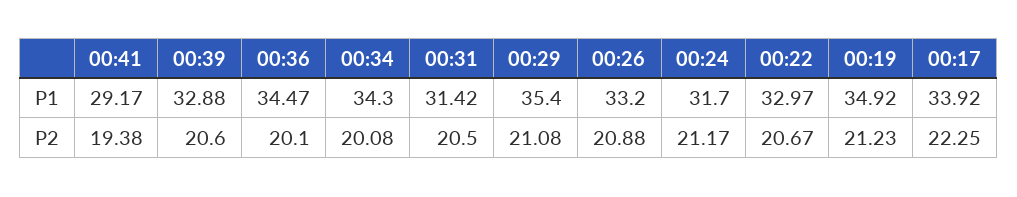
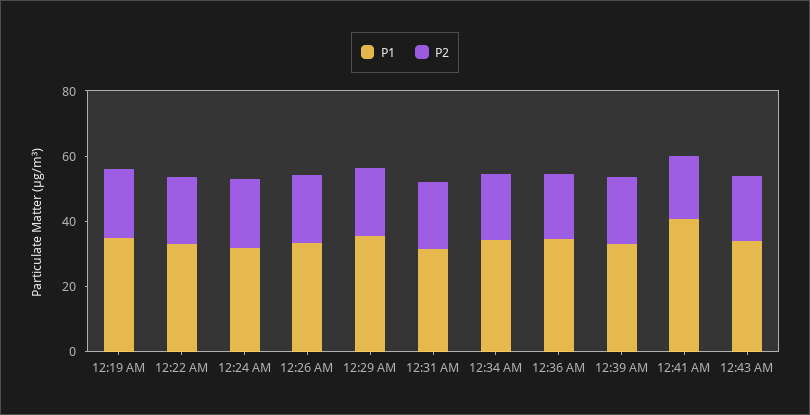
P1, 00:41: 29.17 -> 40
P1, 00:17: 33.92 -> none
P2, 00:17: 22.25 -> none
P1, 12:43 AM: none -> 35
P2, 12:43 AM: none -> 20

